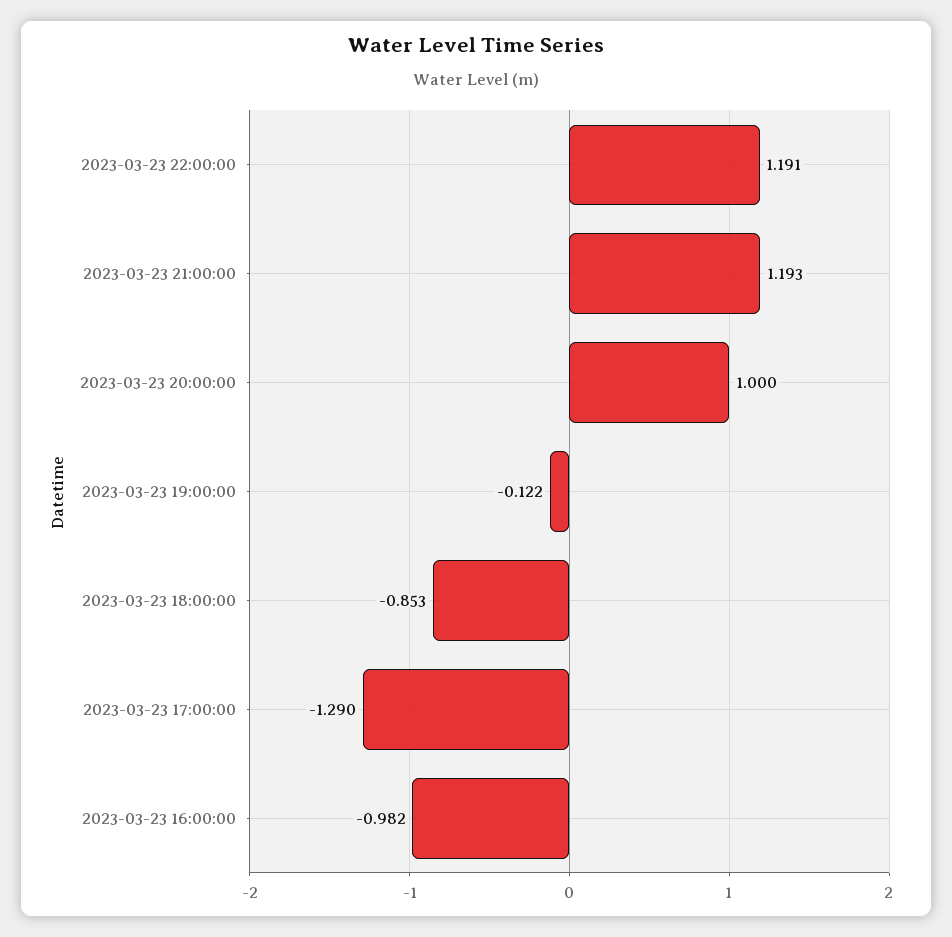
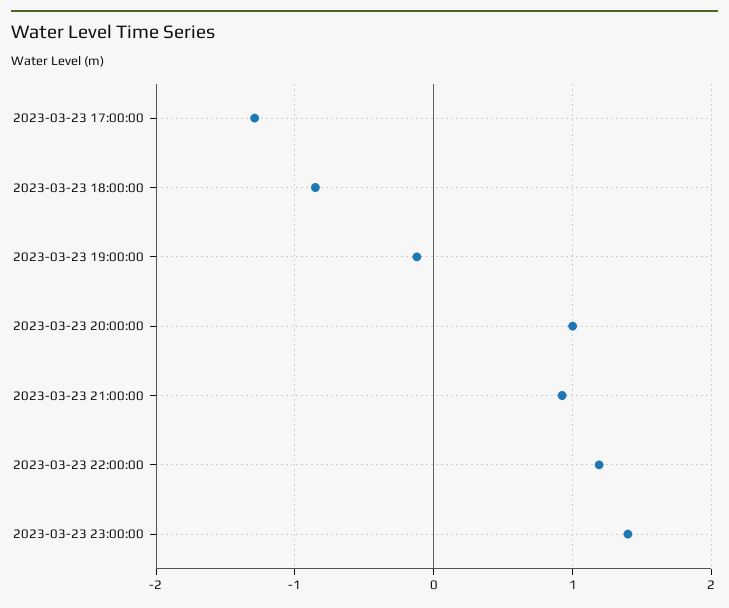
2023-03-23 21:00:00: 1.193 -> 0.9
2023-03-23 16:00:00: -0.982 -> none
2023-03-23 23:00:00: none -> 1.4

